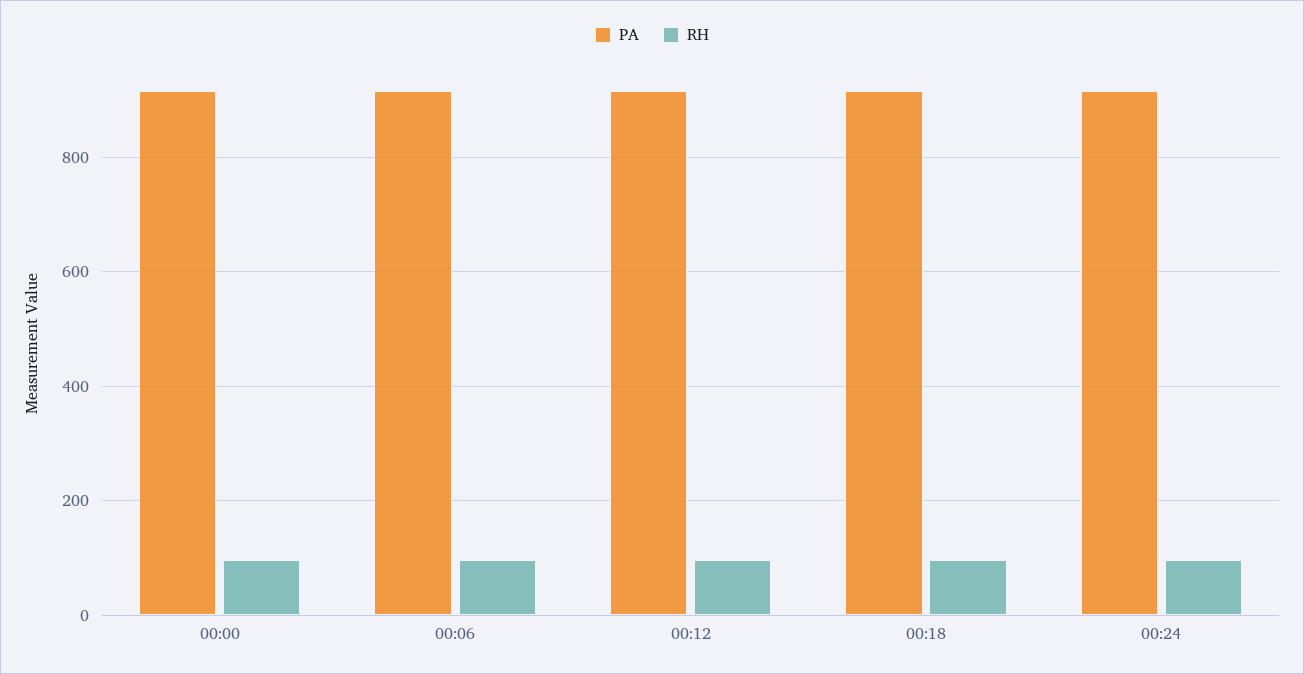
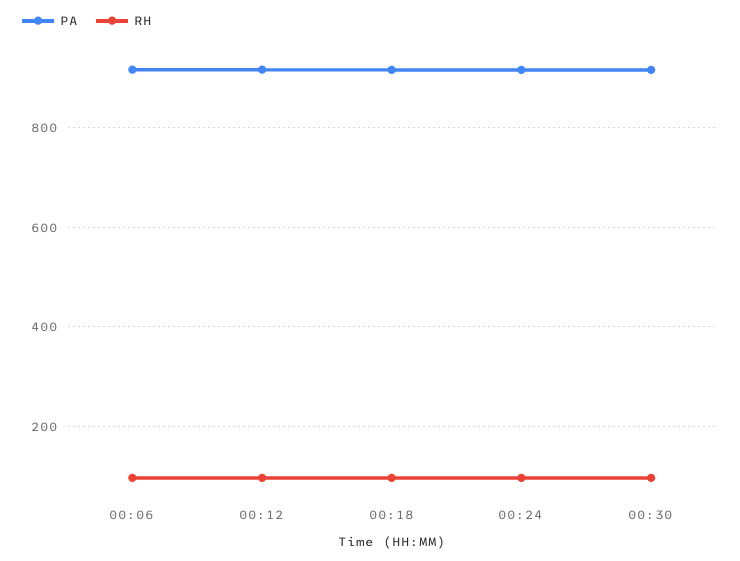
PA, 00:00: 920 -> none
RH, 00:00: 100 -> none
PA, 00:30: none -> 920
RH, 00:30: none -> 100

